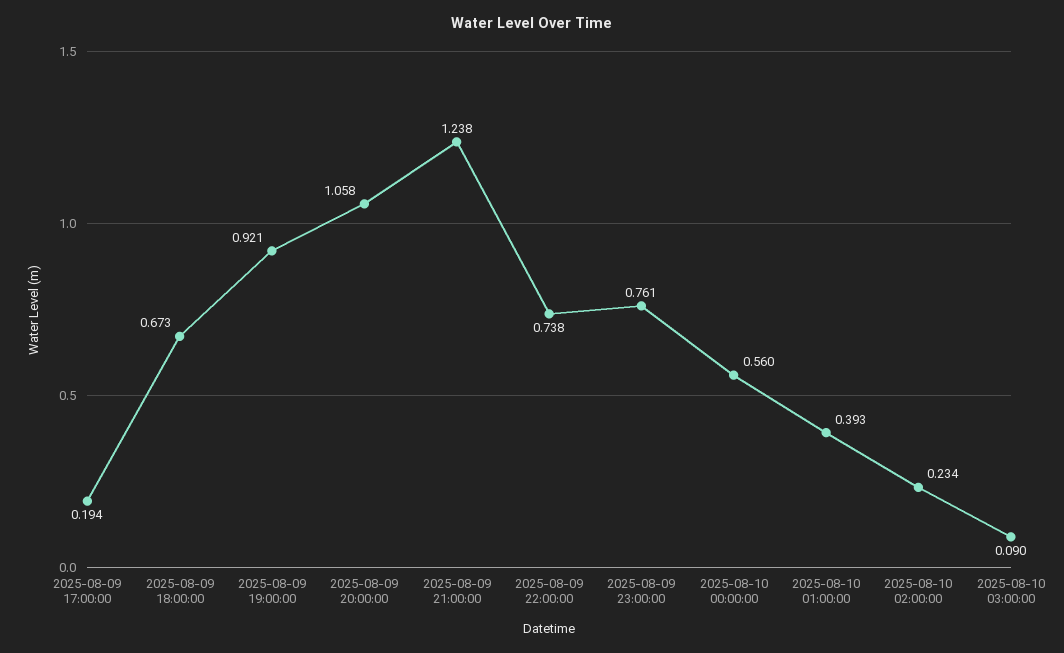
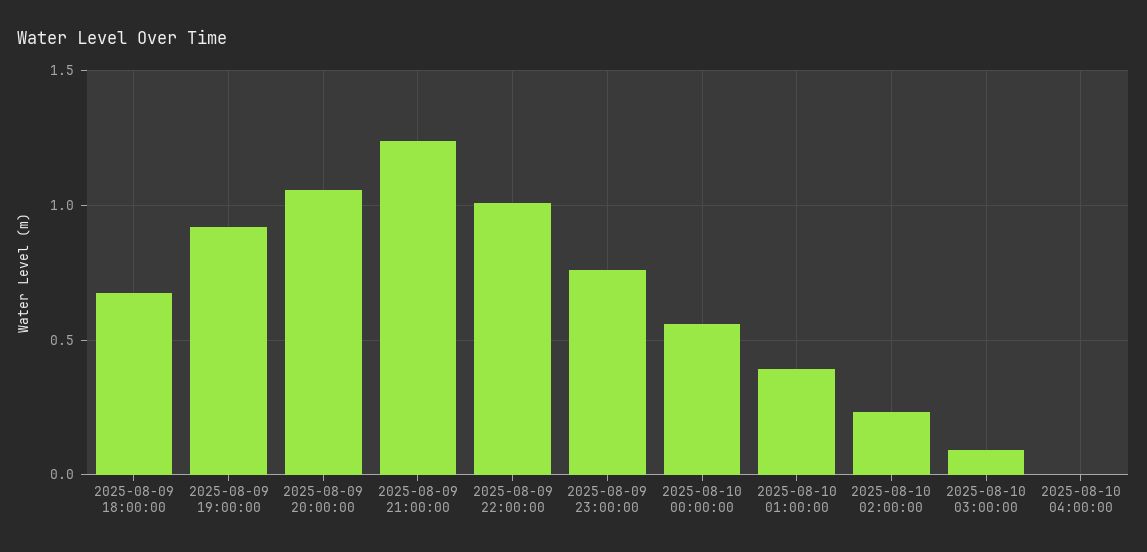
2025-08-09 17:00:00: 0.194 -> none
2025-08-09 22:00:00: 0.738 -> 1
2025-08-10 04:00:00: none -> 0

